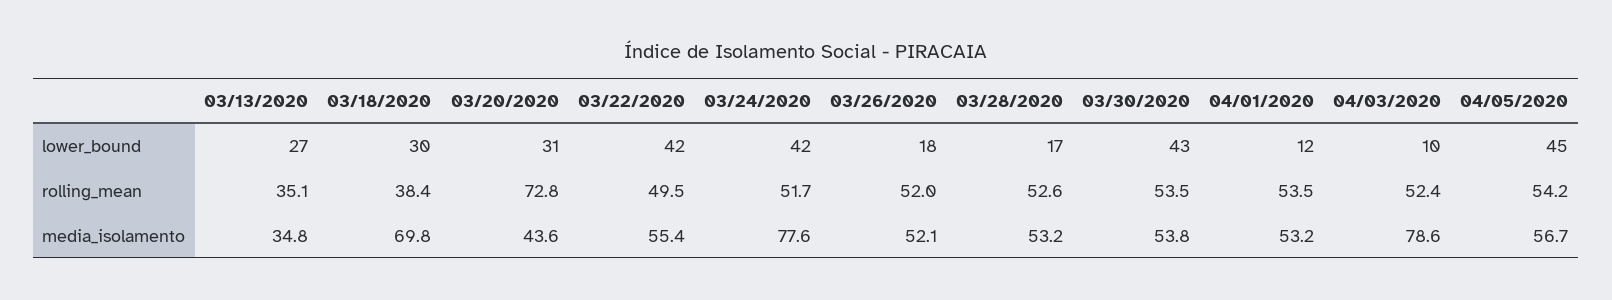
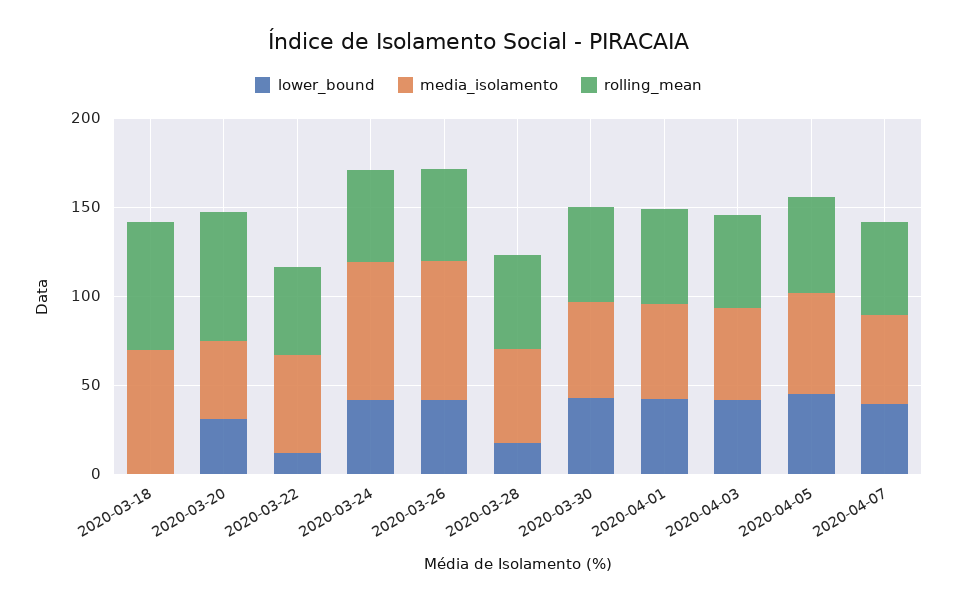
lower_bound, 03/13/2020: 27 -> none
lower_bound, 03/18/2020: 30 -> 0
lower_bound, 03/22/2020: 42 -> 10
lower_bound, 03/26/2020: 18 -> 40
lower_bound, 04/01/2020: 12 -> 40
lower_bound, 04/03/2020: 10 -> 40
rolling_mean, 03/13/2020: 35.1 -> none
rolling_mean, 03/18/2020: 38.4 -> 70
media_isolamento, 03/13/2020: 34.8 -> none
media_isolamento, 03/26/2020: 52.1 -> 80
media_isolamento, 04/03/2020: 78.6 -> 50
lower_bound, 2020-04-07: none -> 40
media_isolamento, 2020-04-07: none -> 50
rolling_mean, 2020-04-07: none -> 50

